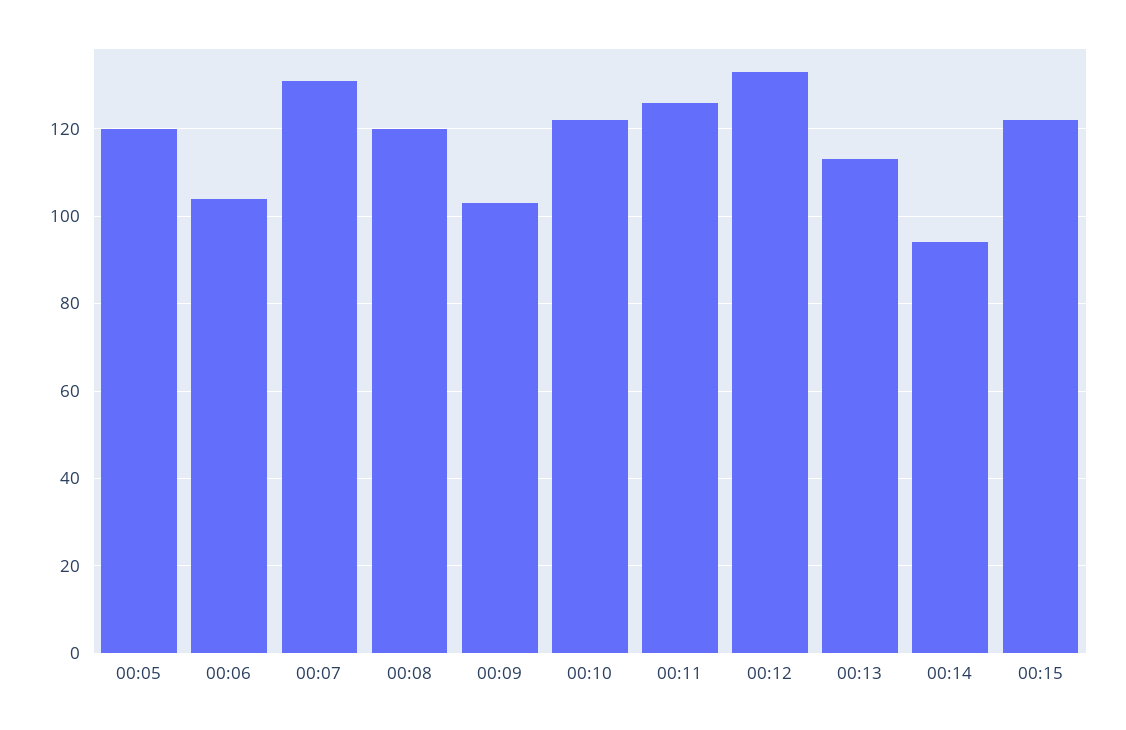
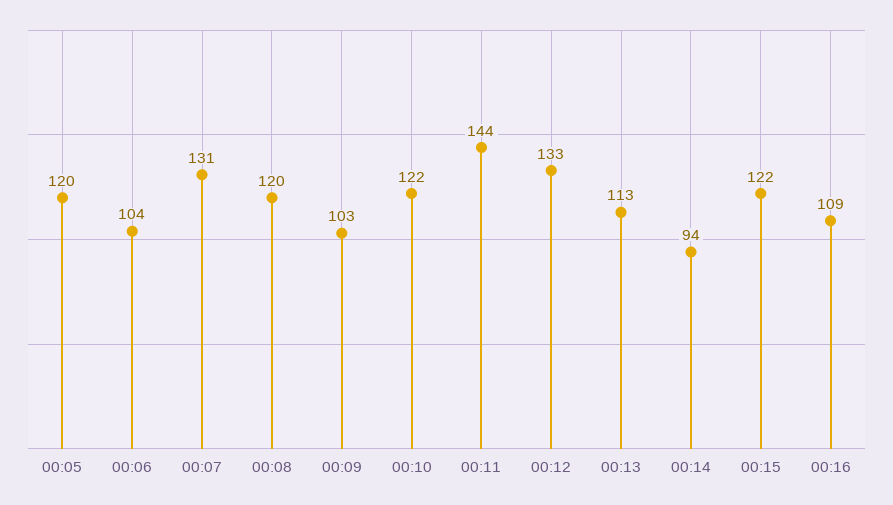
00:11: 125 -> 144
00:16: none -> 109

